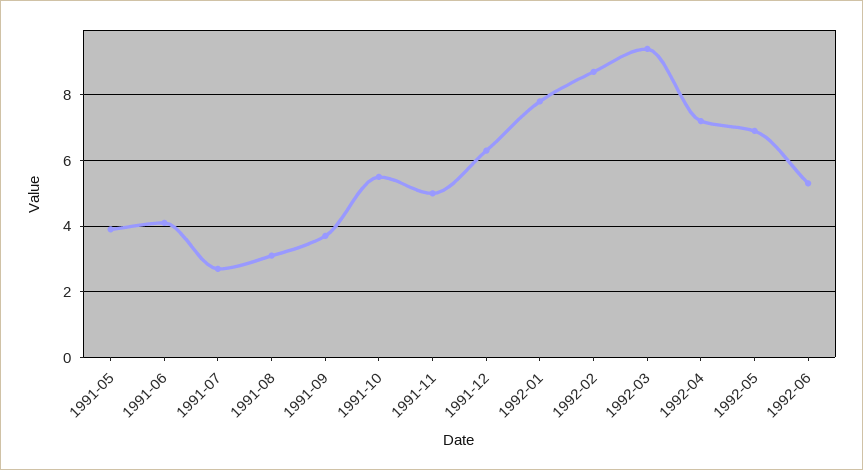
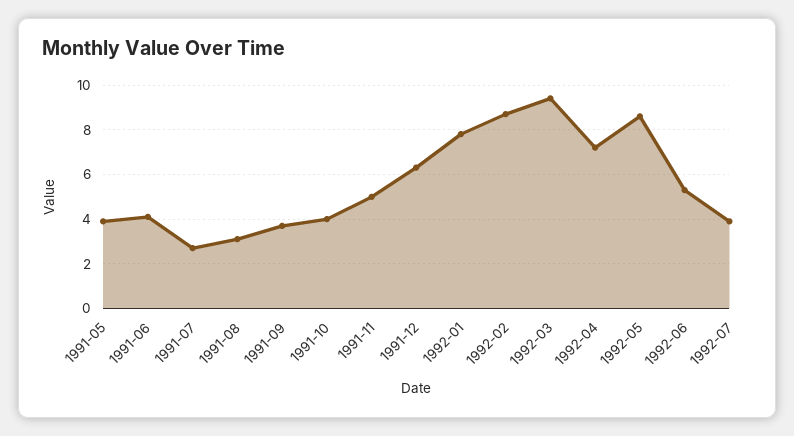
1991-10: 5.5 -> 4
1992-05: 7 -> 8.5
1992-07: none -> 4

